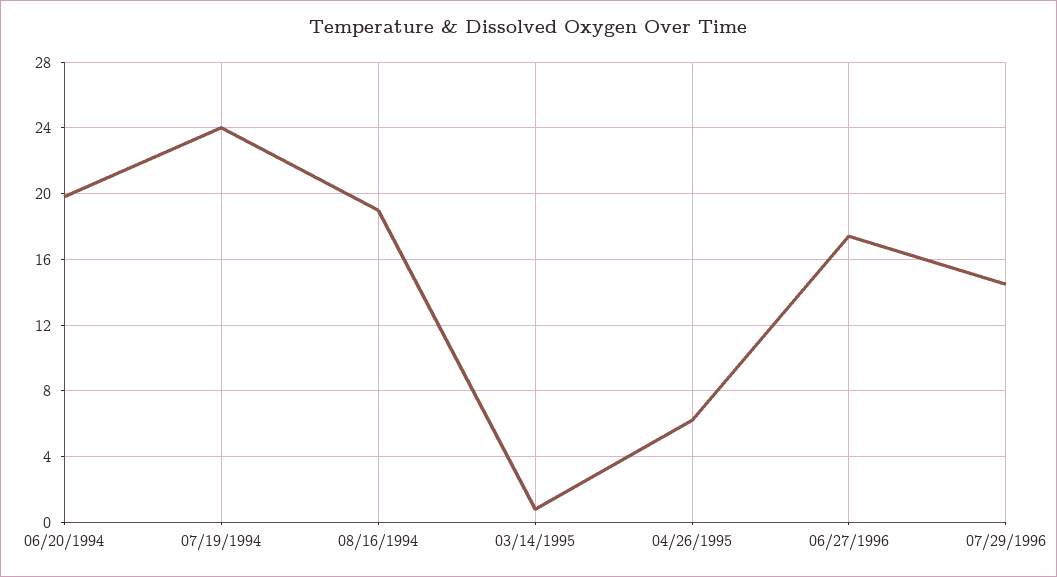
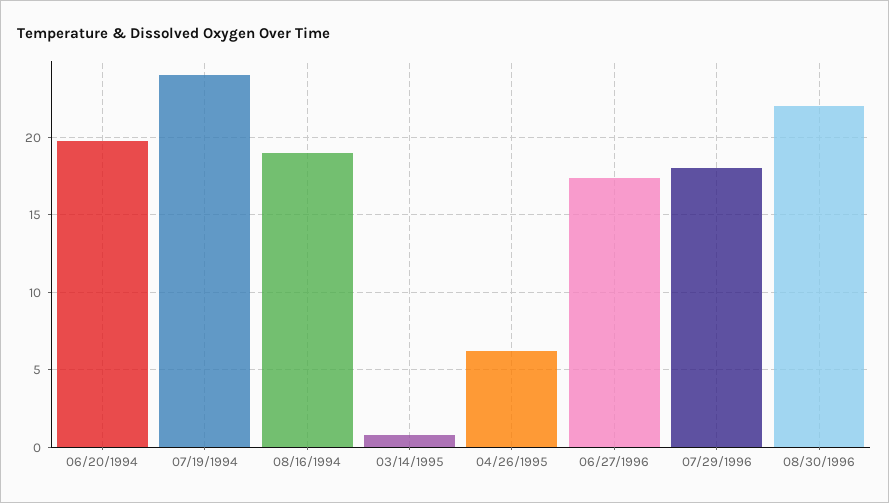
07/29/1996: 14.5 -> 18
08/30/1996: none -> 22

